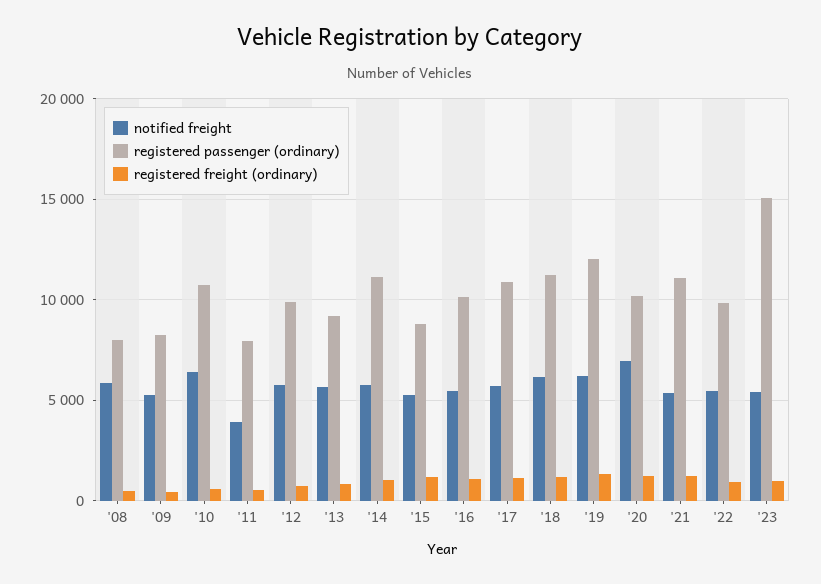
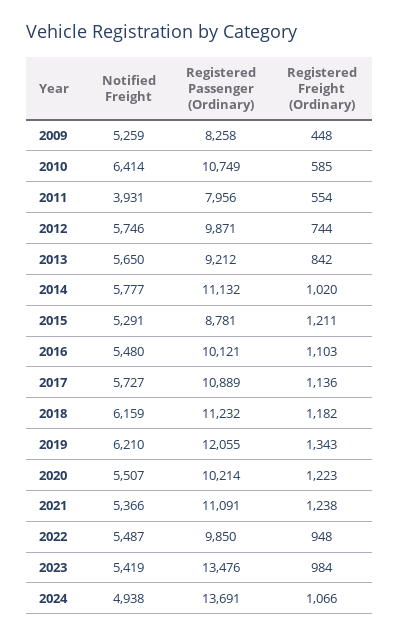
notified freight, '08: 6000 -> none
registered passenger (ordinary), '08: 8000 -> none
registered freight (ordinary), '08: 500 -> none
notified freight, '20: 7000 -> 5507
registered passenger (ordinary), '23: 15000 -> 13476
notified freight, 2024: none -> 4938
registered passenger (ordinary), 2024: none -> 13691
registered freight (ordinary), 2024: none -> 1066

